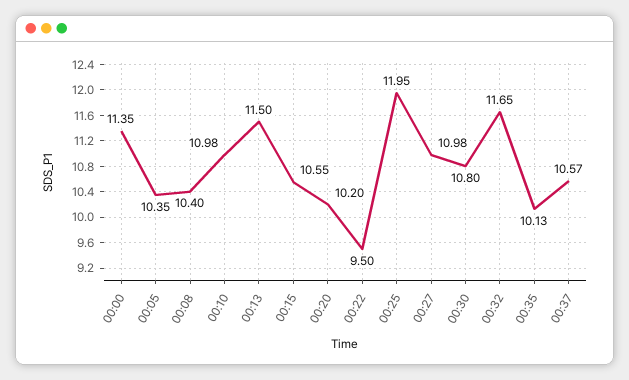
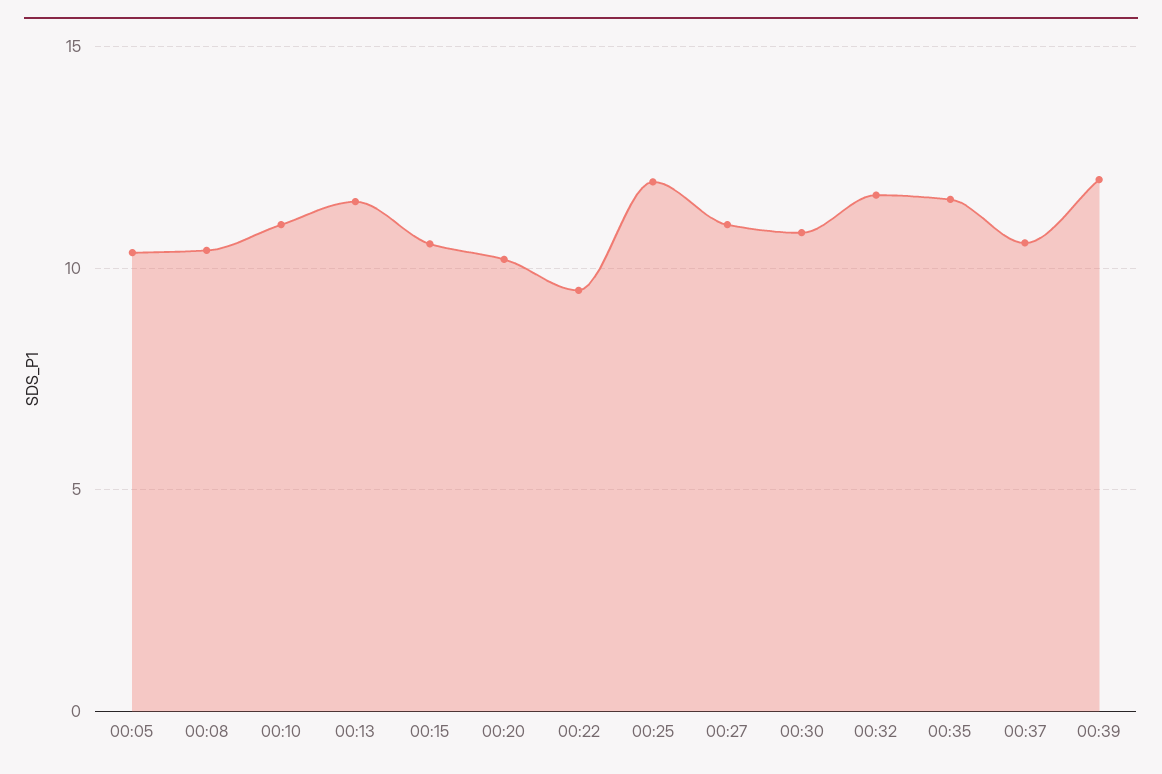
00:00: 11.35 -> none
00:35: 10.13 -> 11.5
00:39: none -> 12

